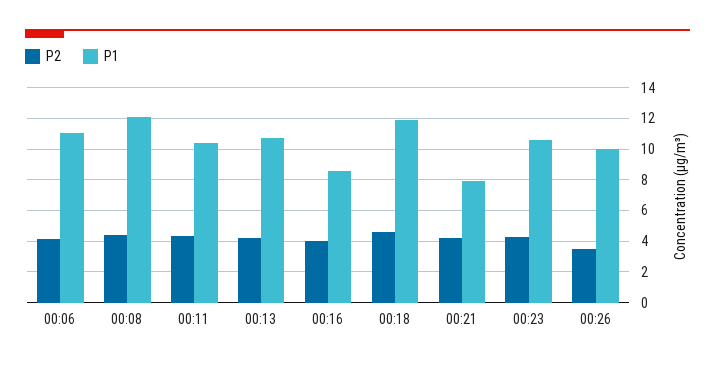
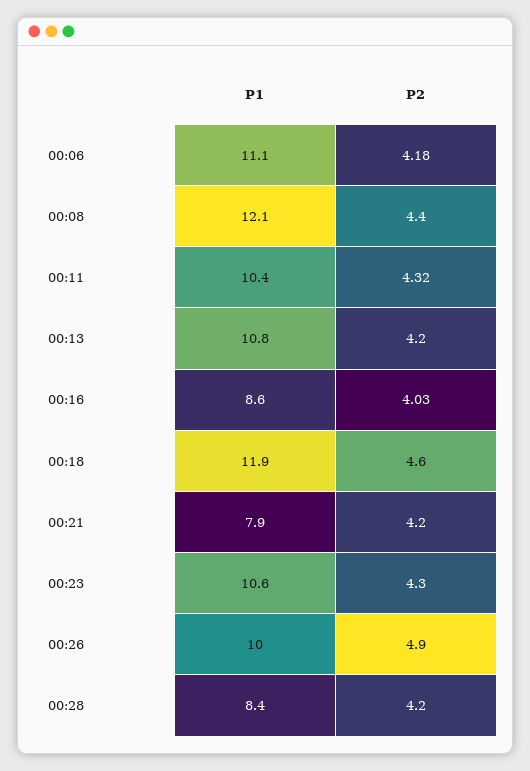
P2, 00:26: 3.5 -> 4.9
P1, 00:28: none -> 8.4
P2, 00:28: none -> 4.2

